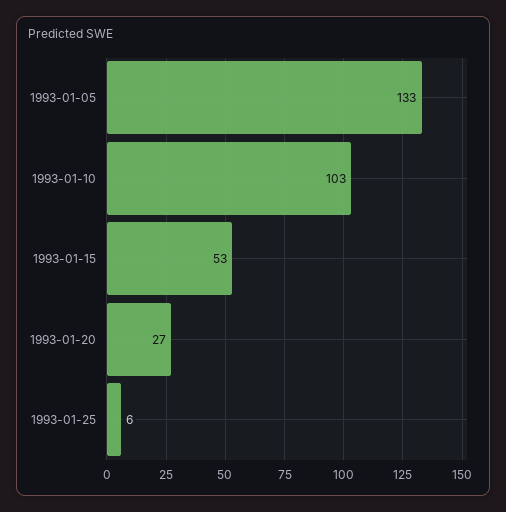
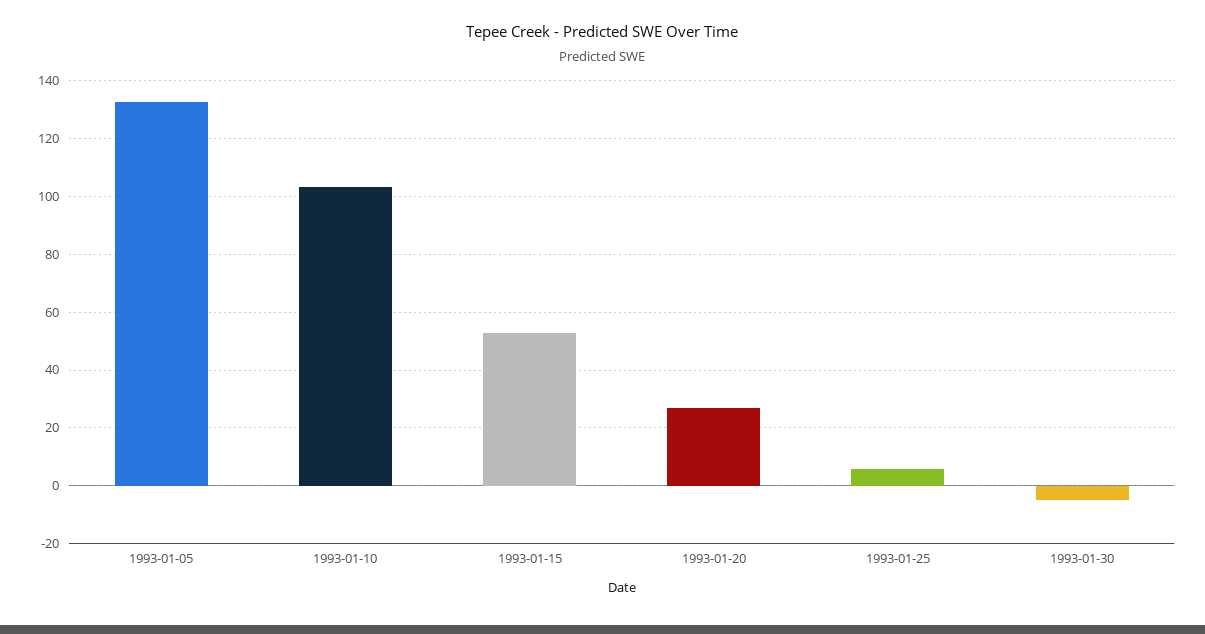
1993-01-30: none -> -5

